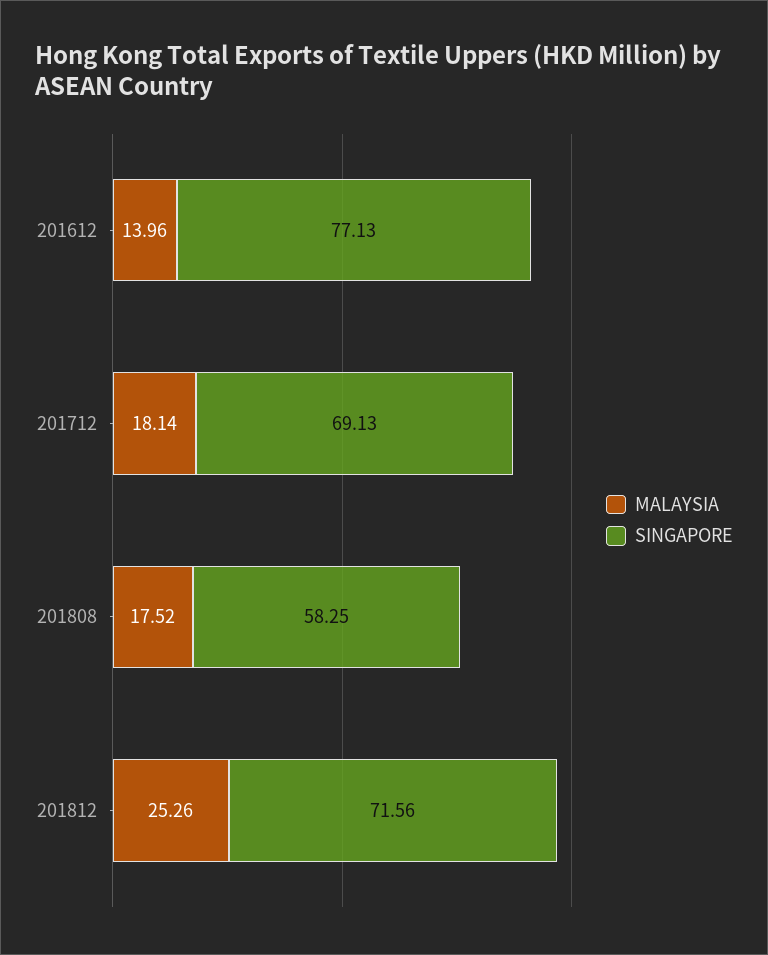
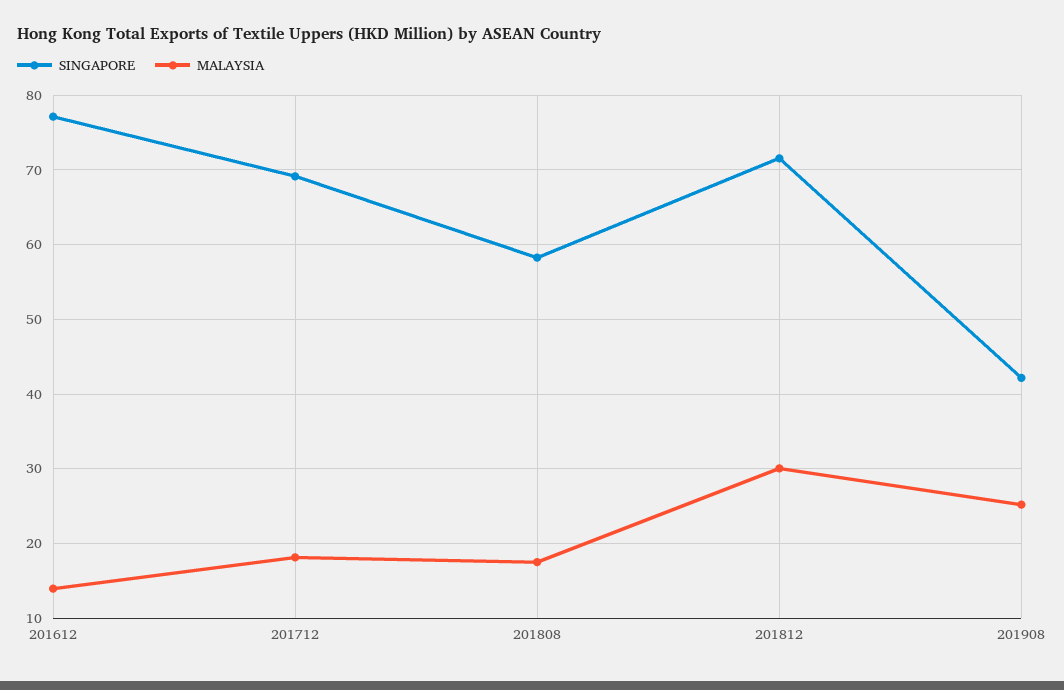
MALAYSIA, 201812: 25.26 -> 30
SINGAPORE, 201908: none -> 42
MALAYSIA, 201908: none -> 25

